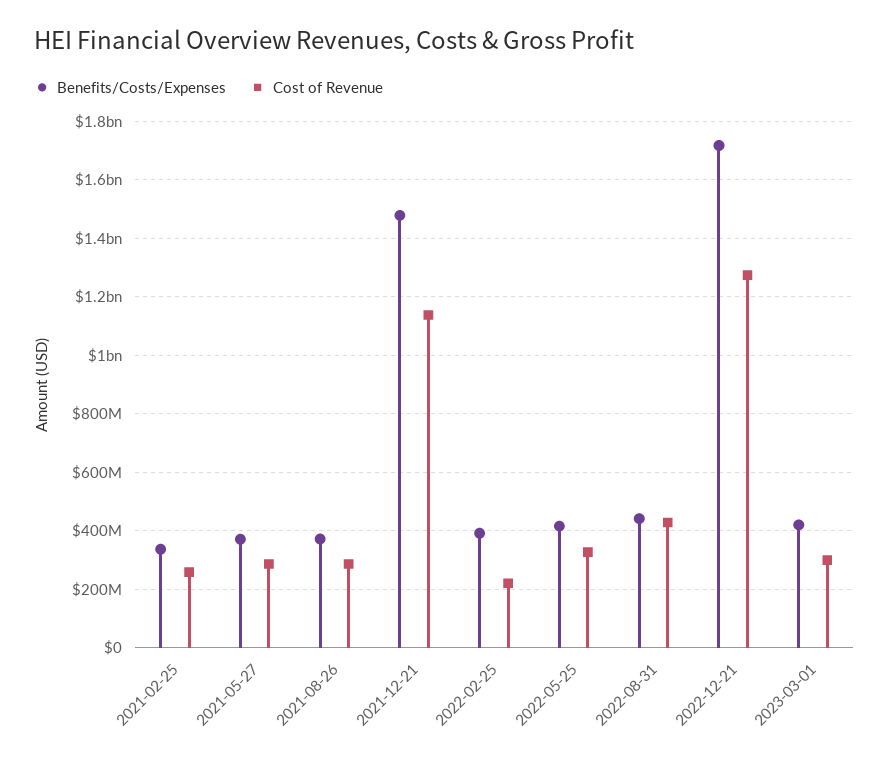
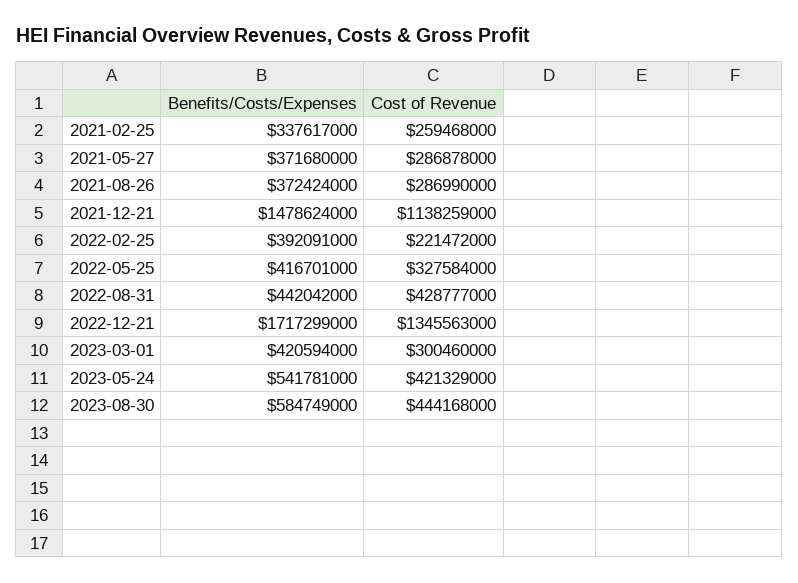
Cost of Revenue, 2022-12-21: 1275000000 -> 1345563000
Benefits/Costs/Expenses, 2023-05-24: none -> 541781000
Cost of Revenue, 2023-05-24: none -> 421329000
Benefits/Costs/Expenses, 2023-08-30: none -> 584749000
Cost of Revenue, 2023-08-30: none -> 444168000

